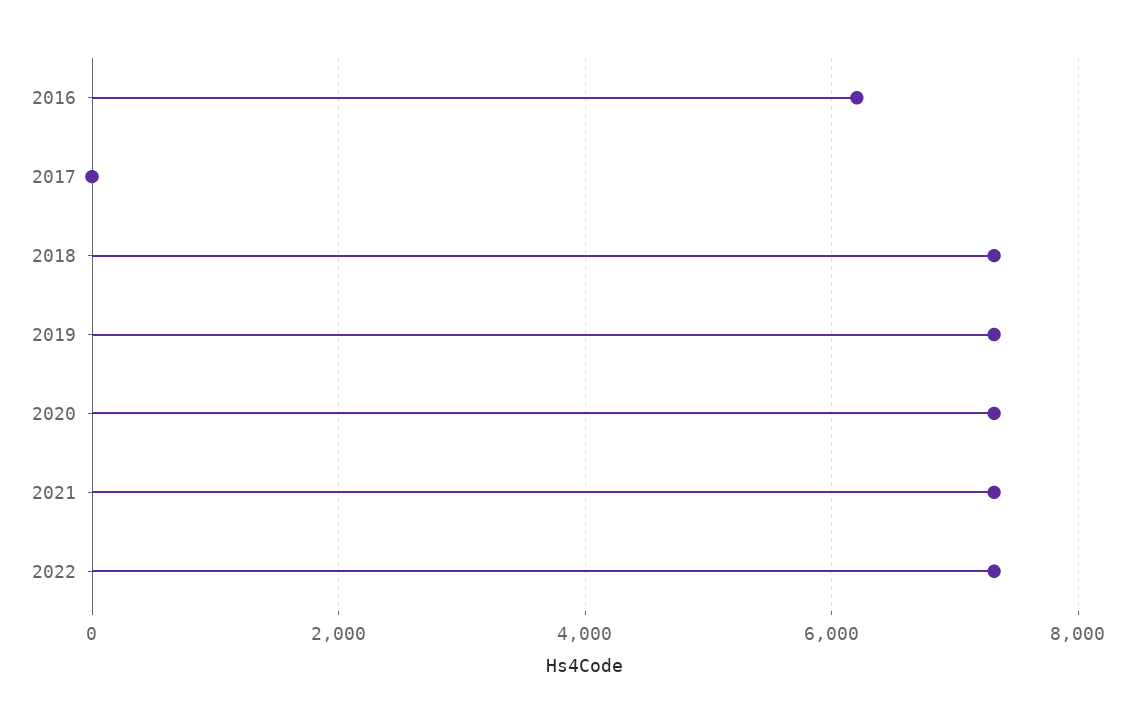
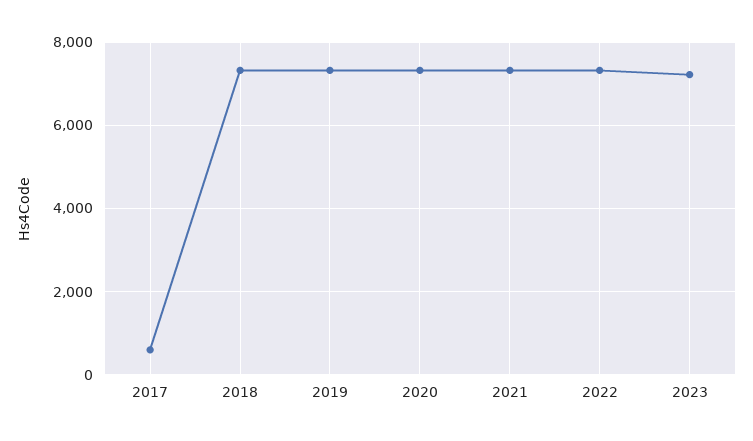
2016: 6200 -> none
2017: 0 -> 600
2023: none -> 7200

